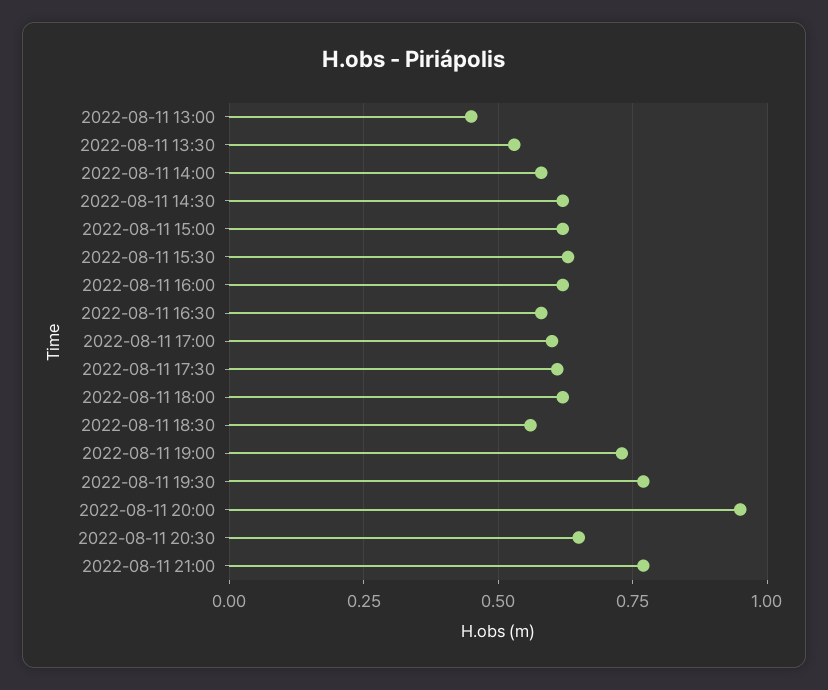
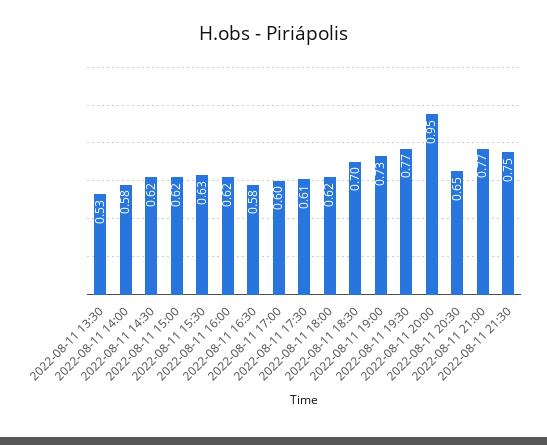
2022-08-11 13:00: 0.45 -> none
2022-08-11 18:30: 0.55 -> 0.7
2022-08-11 21:30: none -> 0.75

